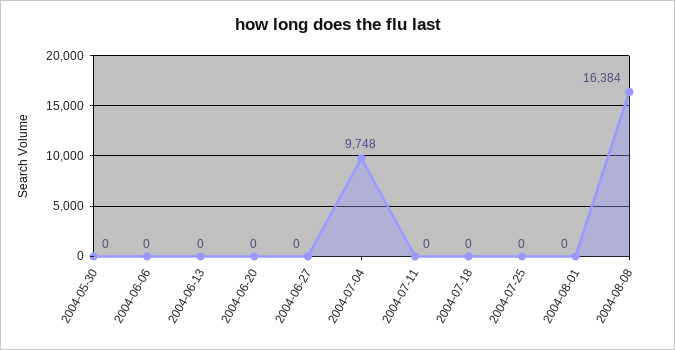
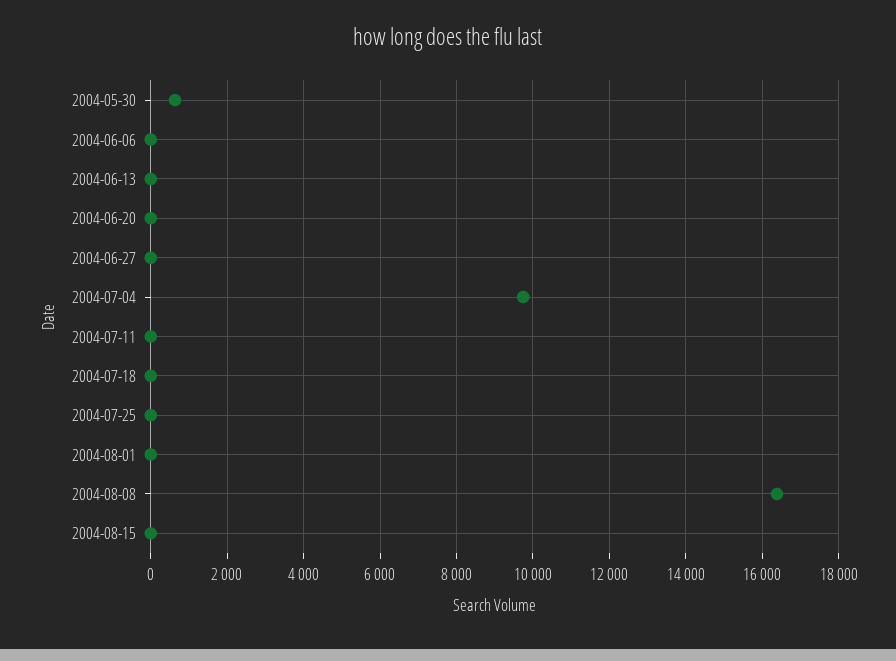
2004-05-30: 0 -> 600
2004-08-15: none -> 0

